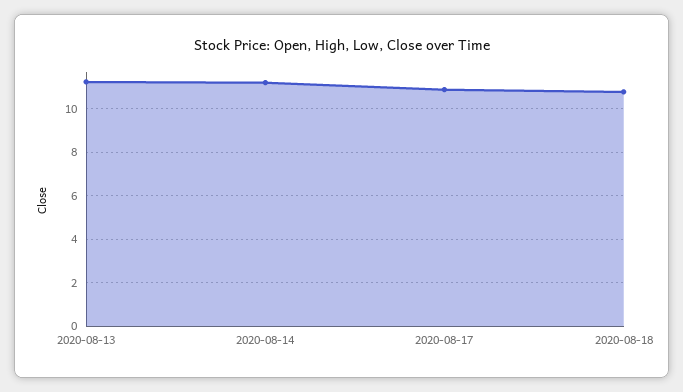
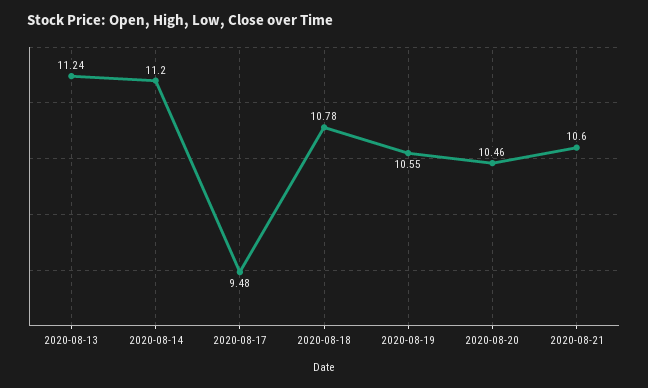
2020-08-17: 11 -> 9.48
2020-08-19: none -> 10.55
2020-08-20: none -> 10.46
2020-08-21: none -> 10.6

